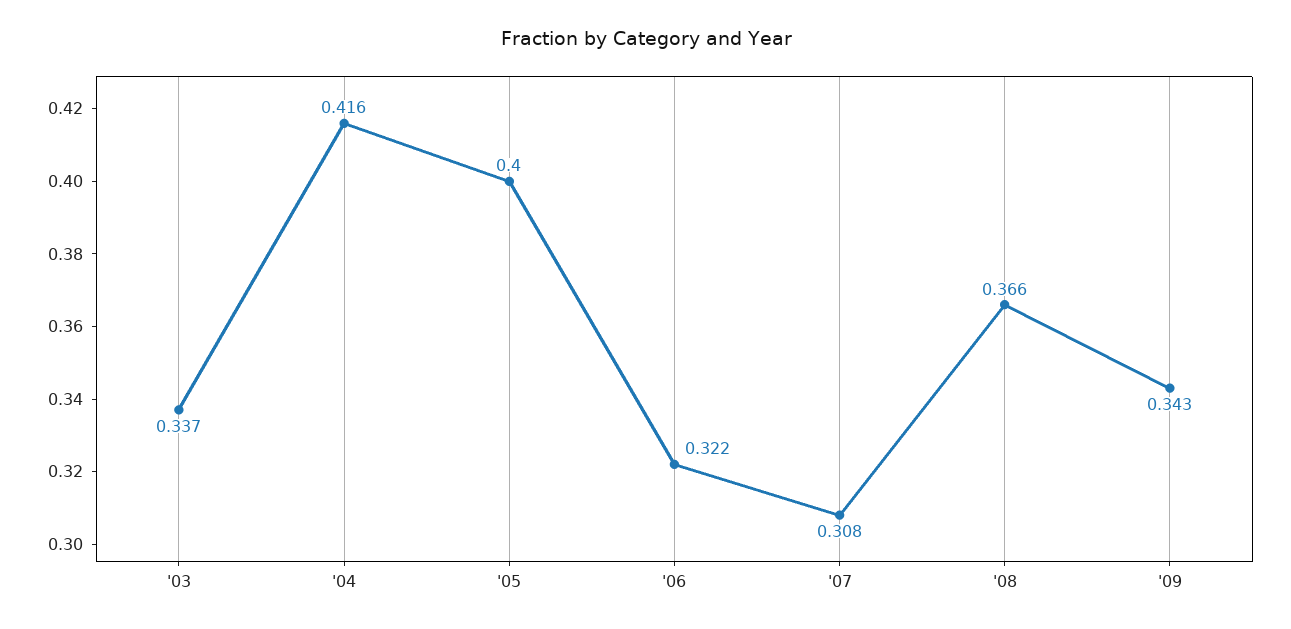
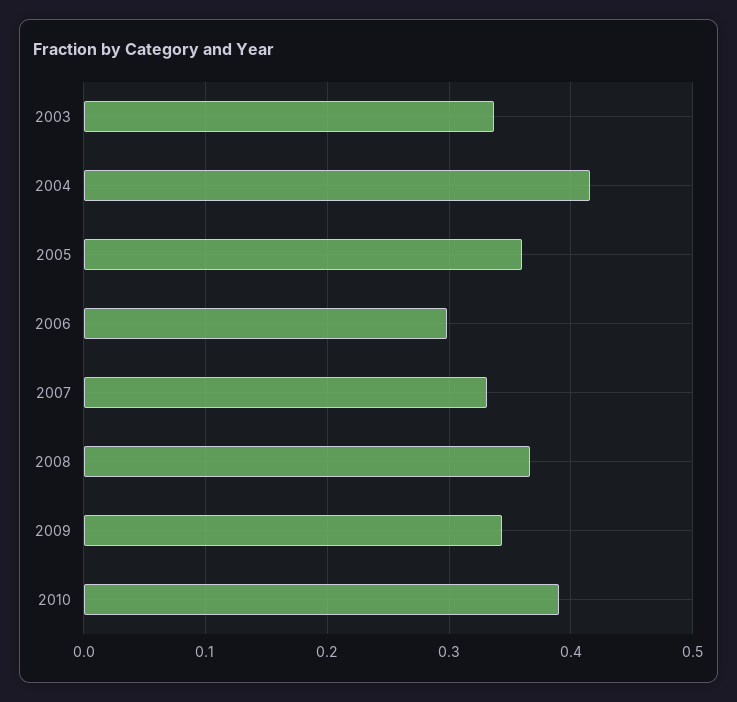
'05: 0.4 -> 0.36
'06: 0.322 -> 0.3
'07: 0.308 -> 0.33
2010: none -> 0.39

